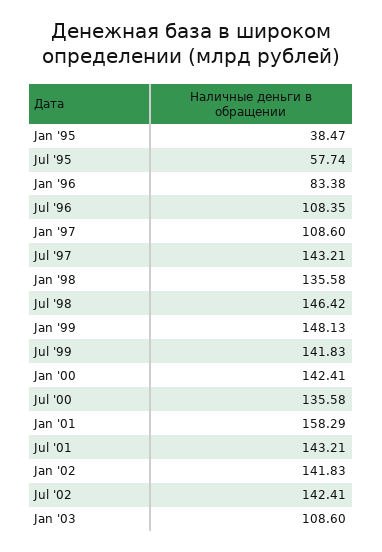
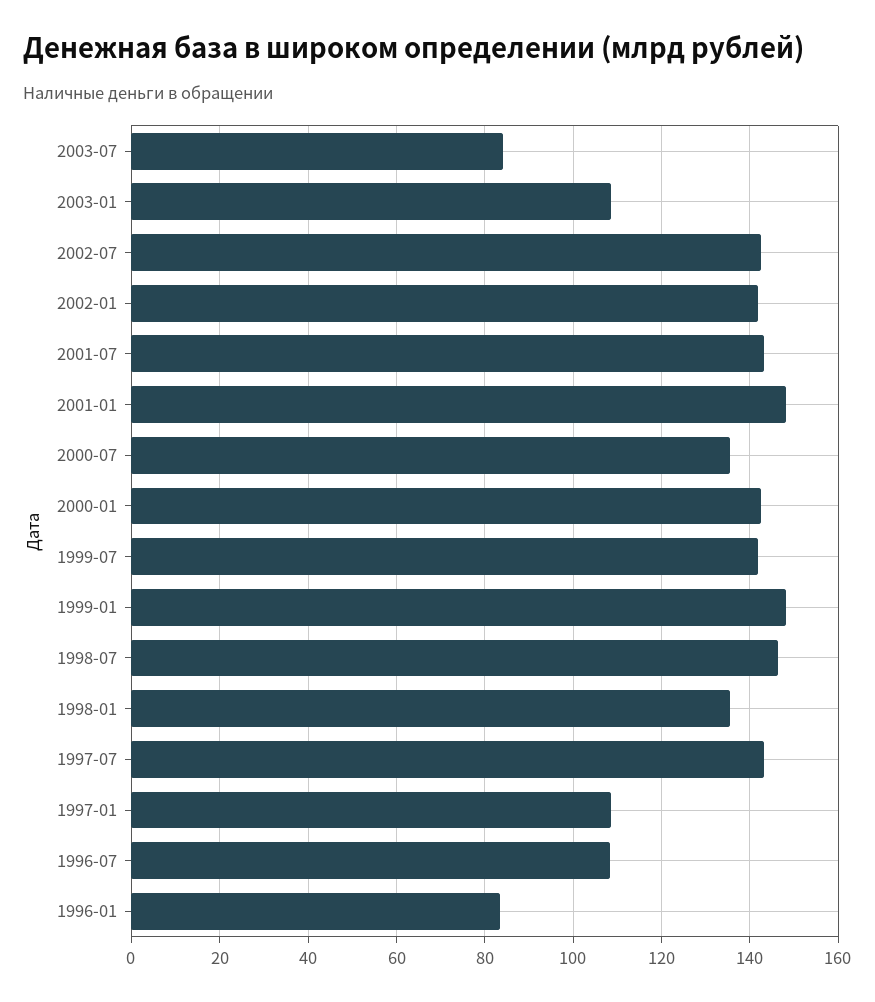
Jan '95: 38.47 -> none
Jul '95: 57.74 -> none
Jan '01: 158.29 -> 148
2003-07: none -> 84

